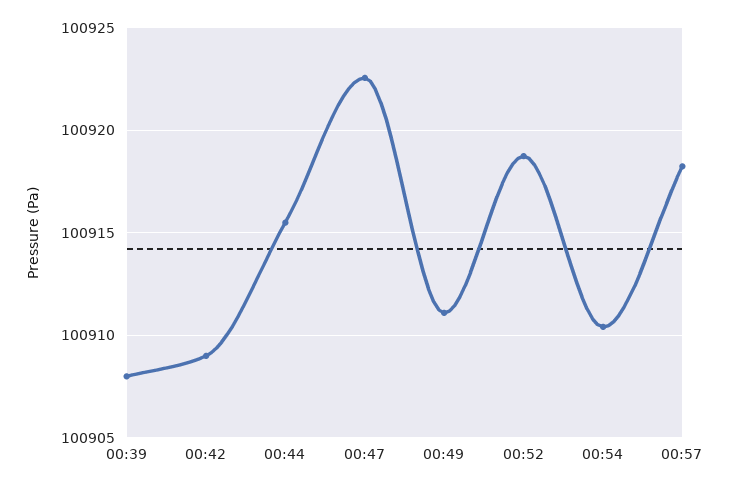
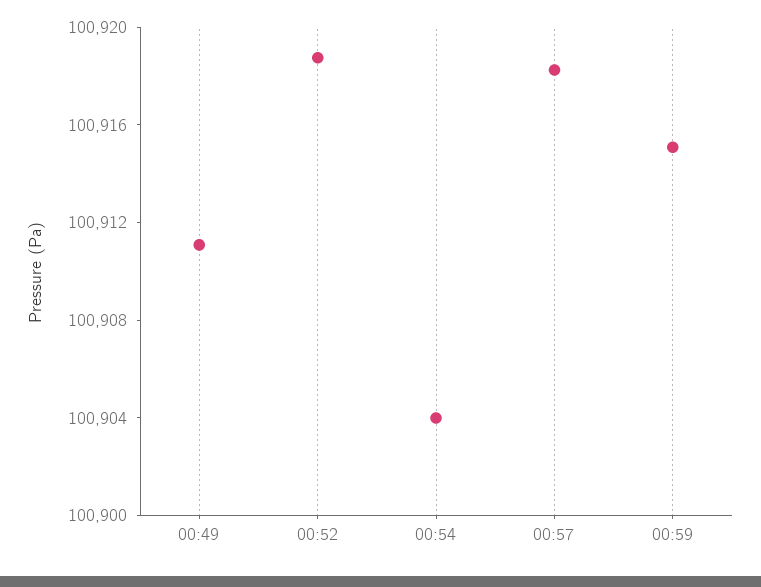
00:39: 100908 -> none
00:42: 100909 -> none
00:44: 100915.5 -> none
00:47: 100922.5 -> none
00:54: 100910.5 -> 100904
00:59: none -> 100915

